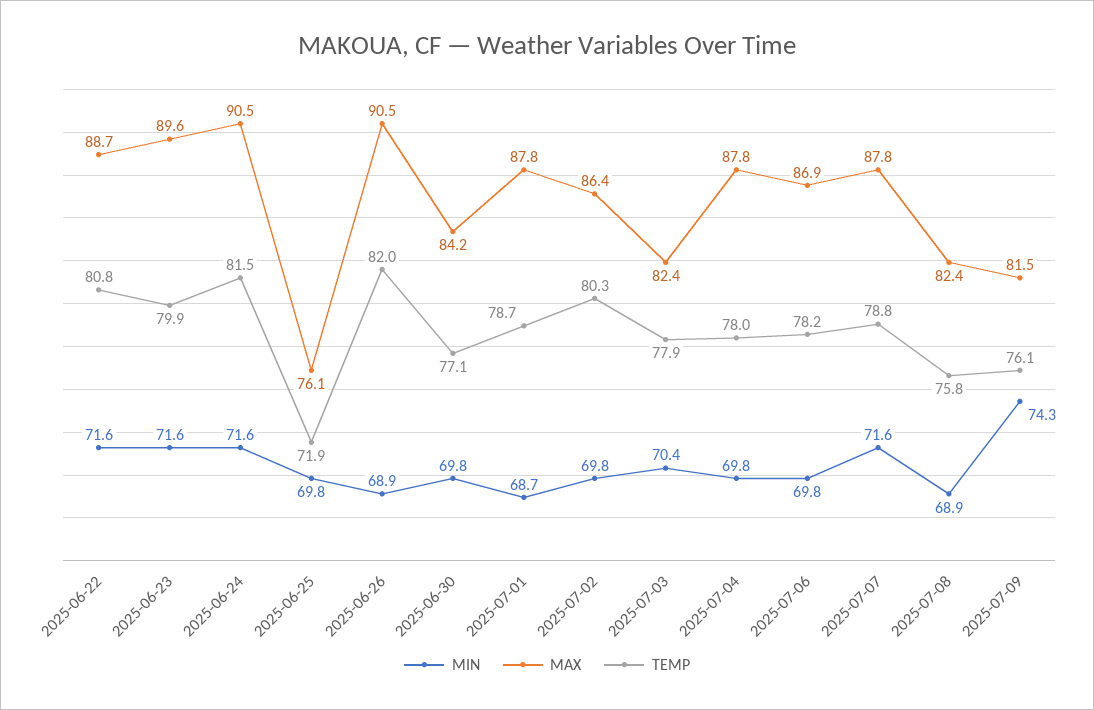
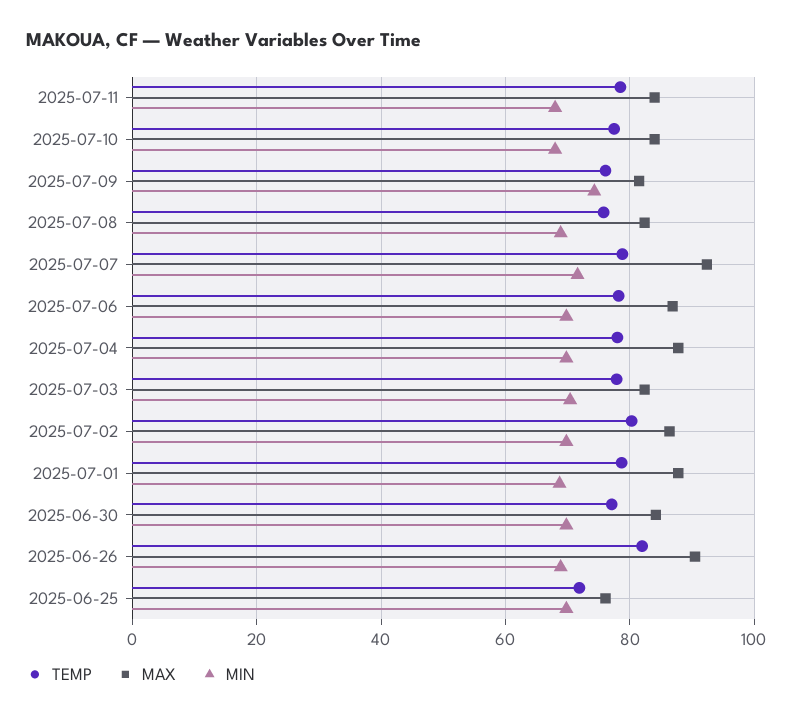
MIN, 2025-06-22: 71.6 -> none
MAX, 2025-06-22: 88.7 -> none
TEMP, 2025-06-22: 80.8 -> none
MIN, 2025-06-23: 71.6 -> none
MAX, 2025-06-23: 89.6 -> none
TEMP, 2025-06-23: 79.9 -> none
MIN, 2025-06-24: 71.6 -> none
MAX, 2025-06-24: 90.5 -> none
TEMP, 2025-06-24: 81.5 -> none
MAX, 2025-07-07: 87.8 -> 92
TEMP, 2025-07-11: none -> 78
MAX, 2025-07-11: none -> 84
MIN, 2025-07-11: none -> 68
TEMP, 2025-07-10: none -> 78
MAX, 2025-07-10: none -> 84
MIN, 2025-07-10: none -> 68

